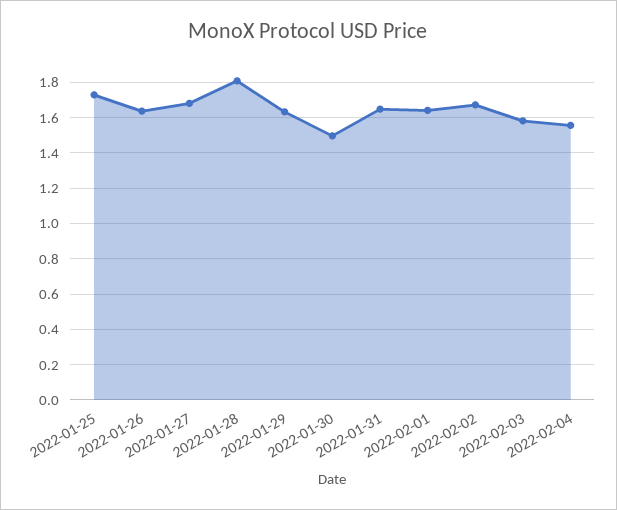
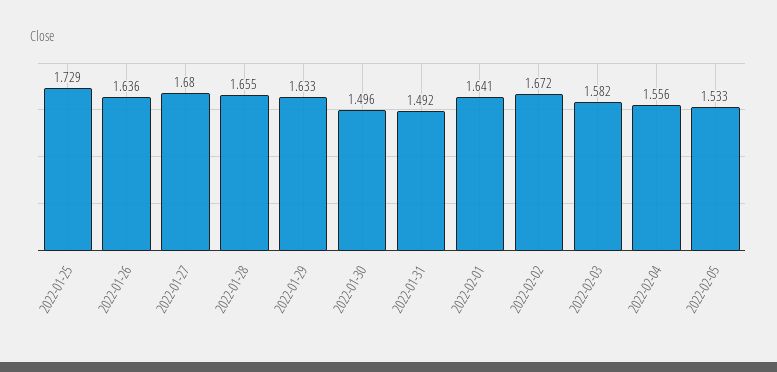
2022-01-28: 1.8 -> 1.655
2022-01-31: 1.65 -> 1.492
2022-02-05: none -> 1.533

